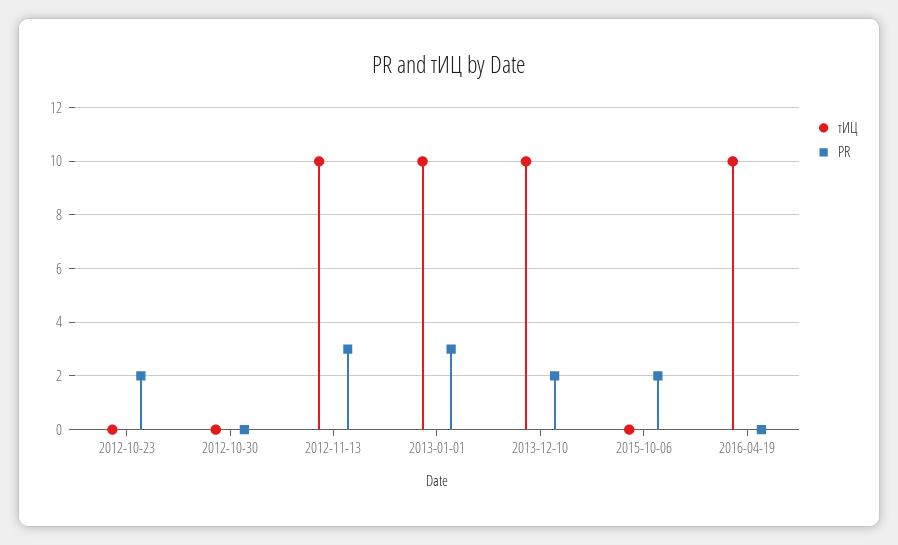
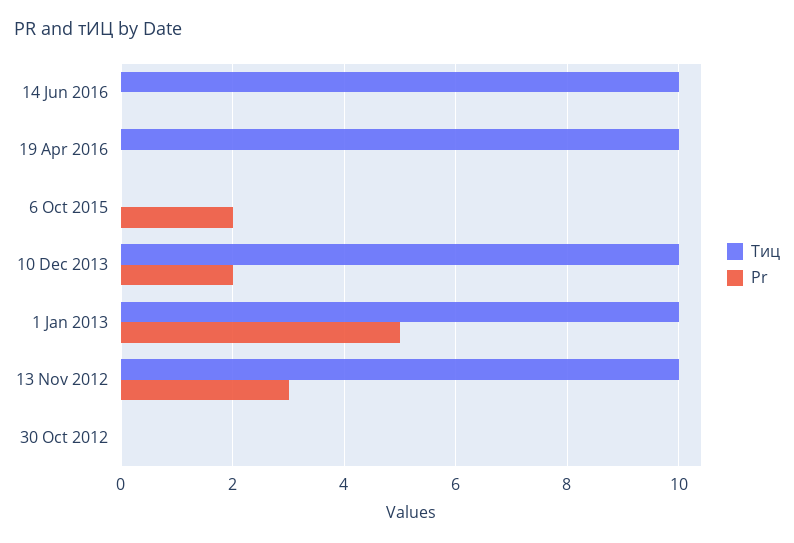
тИЦ, 2012-10-23: 0 -> none
PR, 2012-10-23: 2 -> none
PR, 2013-01-01: 3 -> 5
тИЦ, 14 Jun 2016: none -> 10
PR, 14 Jun 2016: none -> 0

